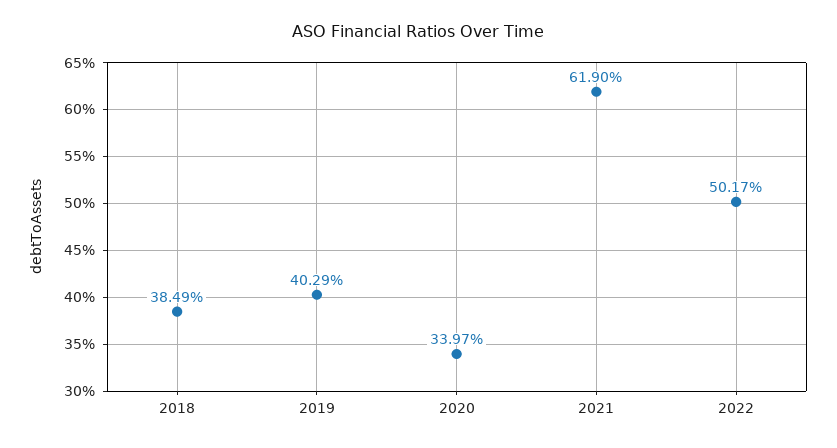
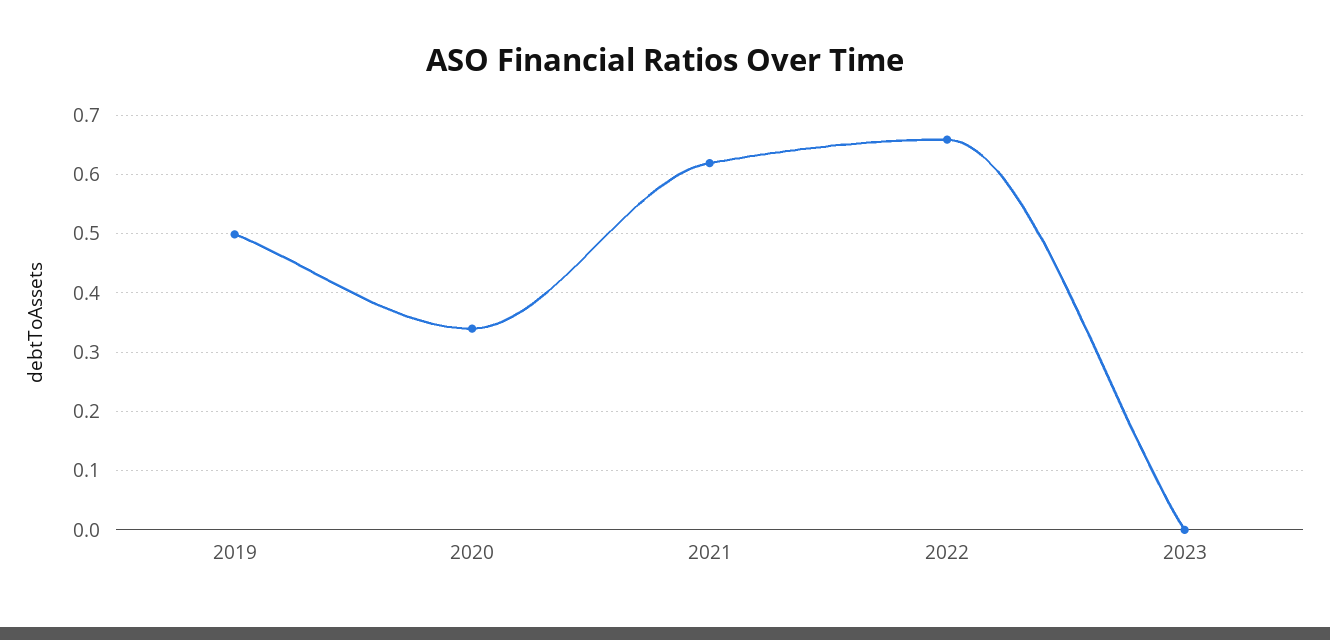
2018: 0.3849 -> none
2019: 0.4029 -> 0.5
2022: 0.5017 -> 0.66
2023: none -> 0

